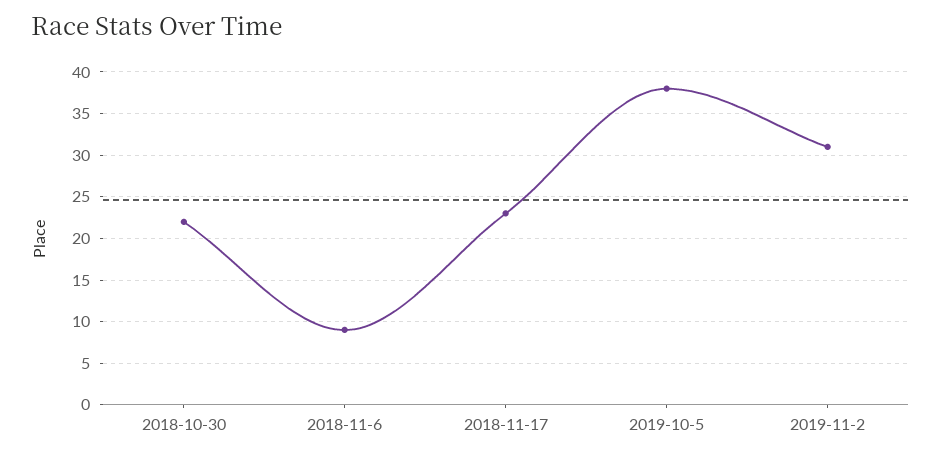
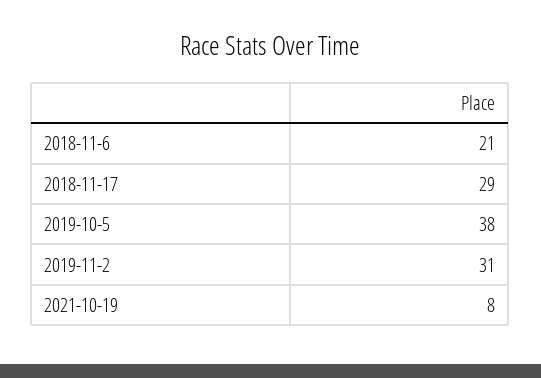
2018-10-30: 22 -> none
2018-11-6: 9 -> 21
2018-11-17: 23 -> 29
2021-10-19: none -> 8

